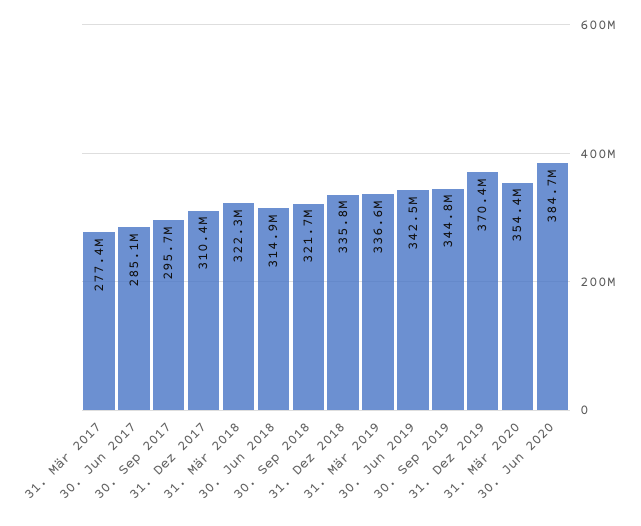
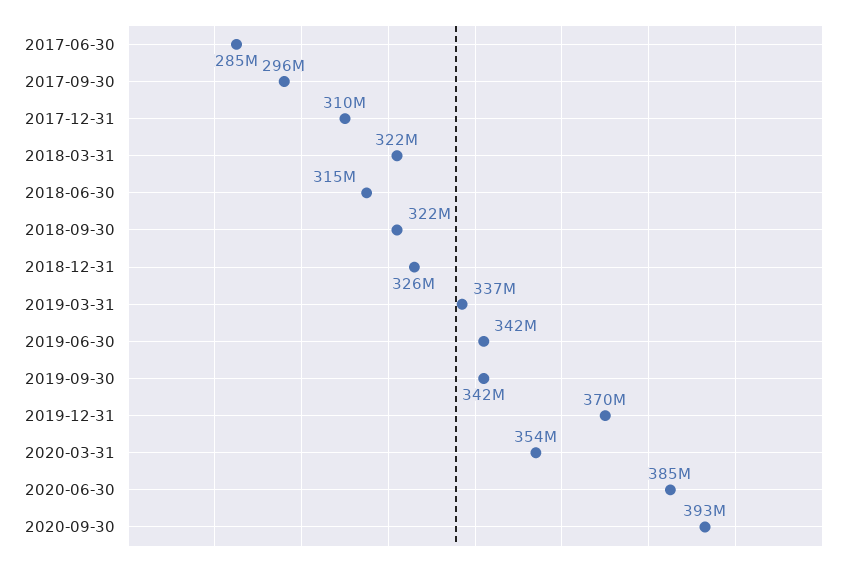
31. Mär 2017: 277400000 -> none
31. Dez 2018: 335800000 -> 326000000
30. Sep 2019: 344800000 -> 342000000
2020-09-30: none -> 393000000

